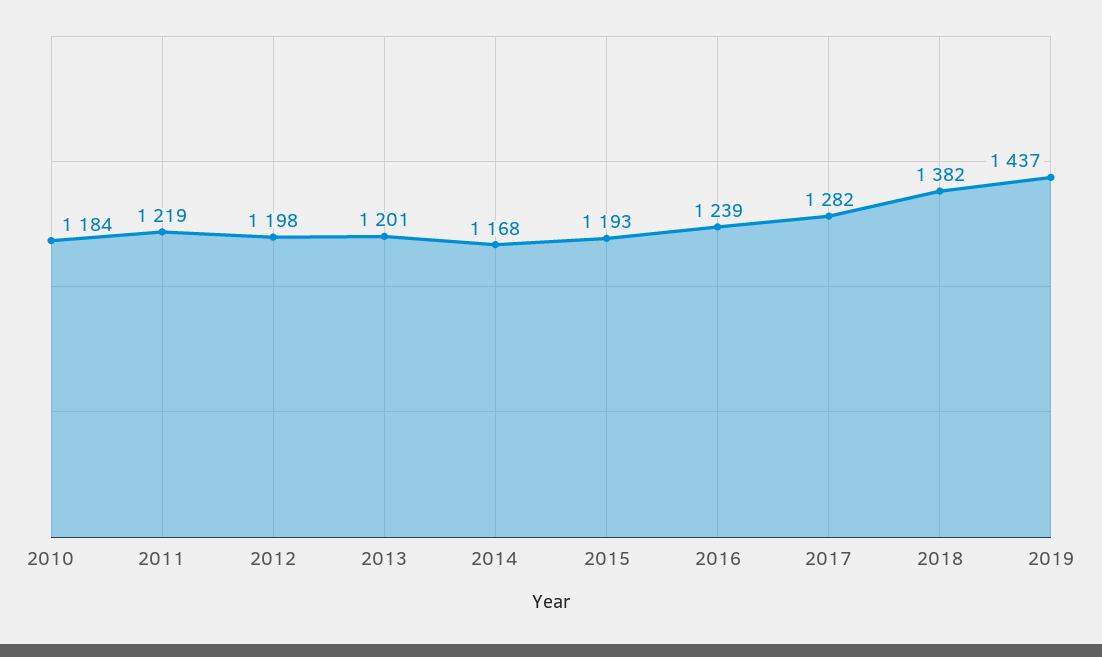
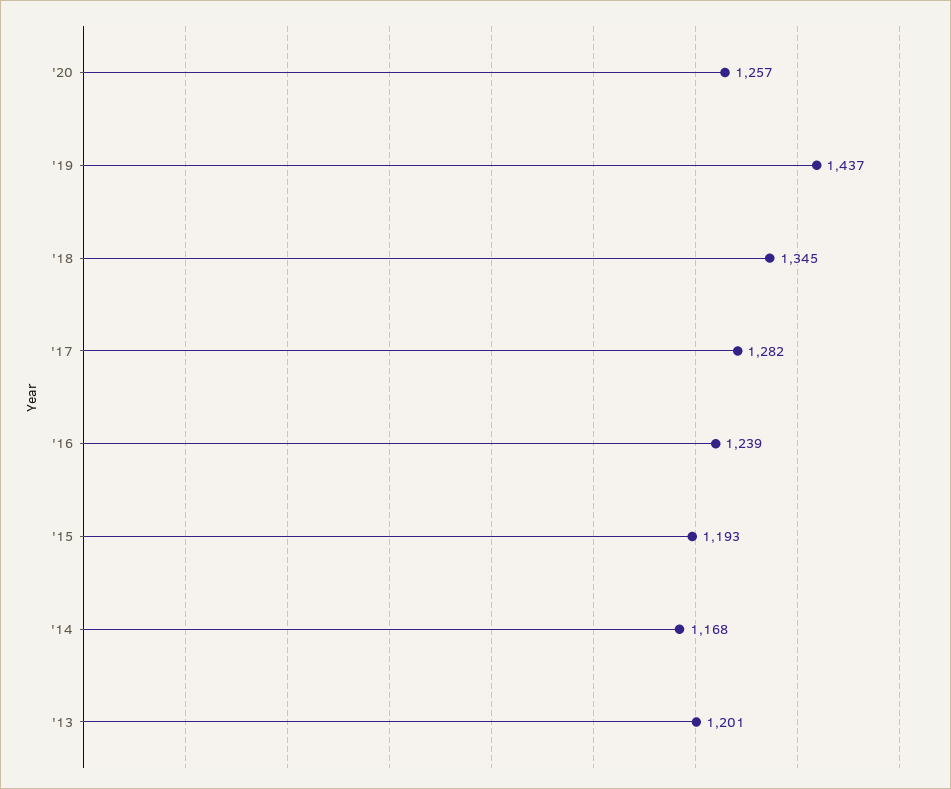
2010: 1184 -> none
2011: 1219 -> none
2012: 1198 -> none
2018: 1382 -> 1345
'20: none -> 1257

